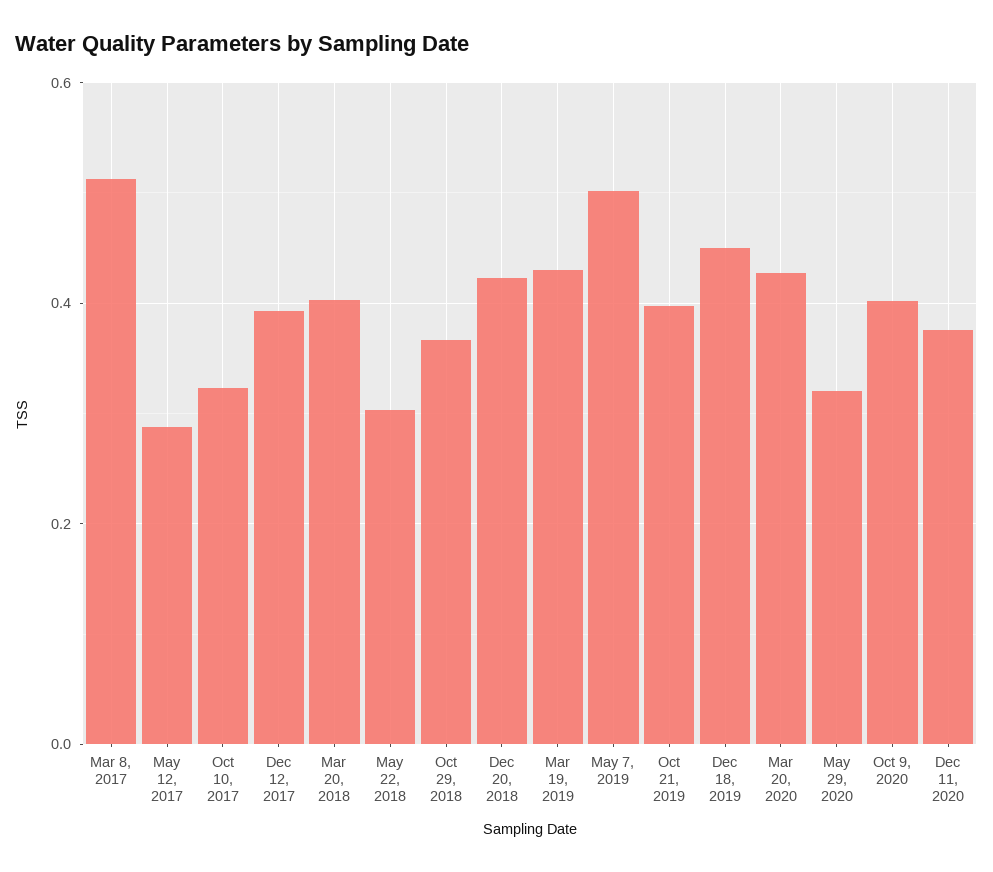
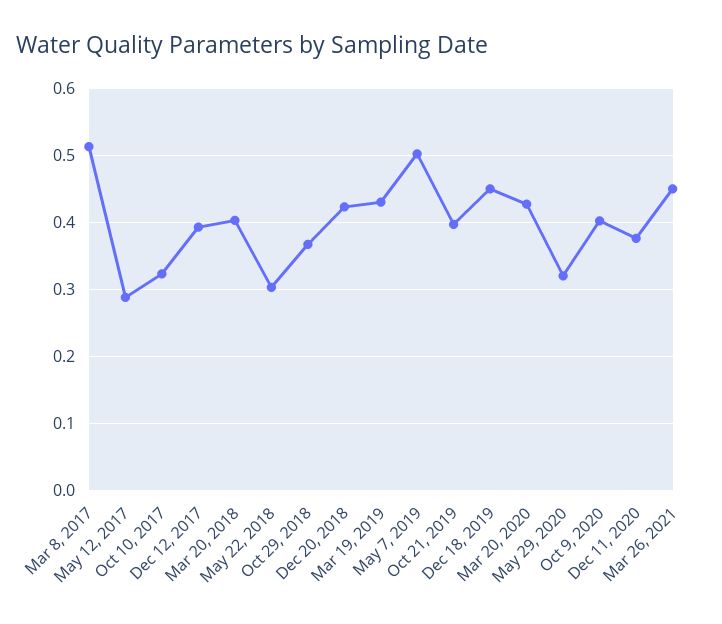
Mar 26, 2021: none -> 0.45

